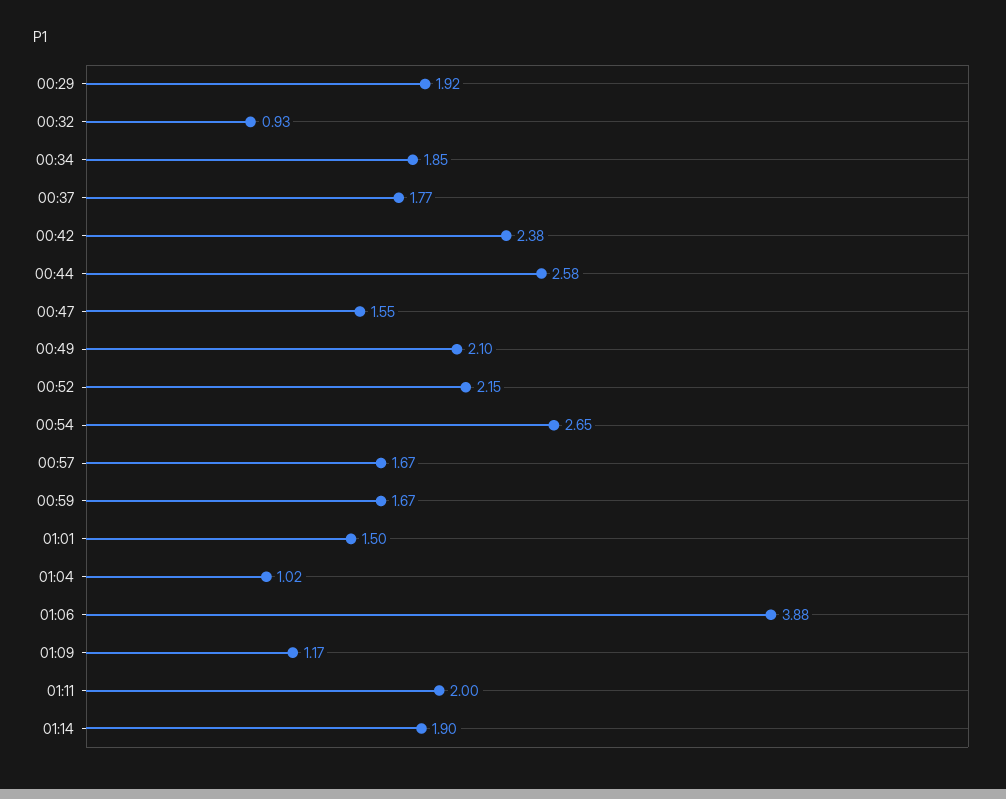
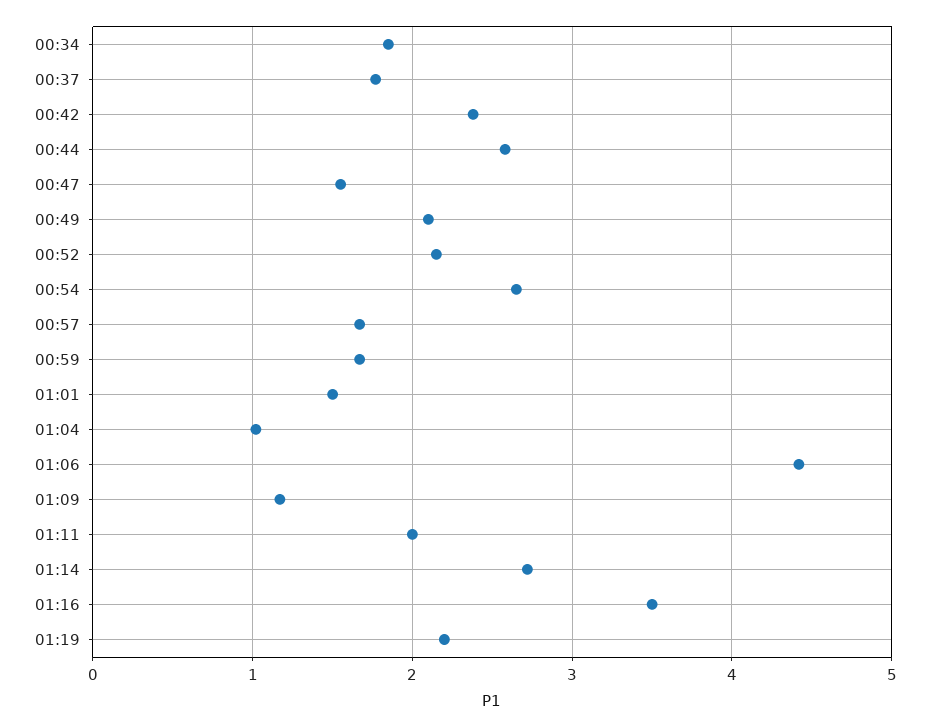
00:29: 1.92 -> none
00:32: 0.93 -> none
01:06: 3.88 -> 4.4
01:14: 1.9 -> 2.7
01:16: none -> 3.5
01:19: none -> 2.2

